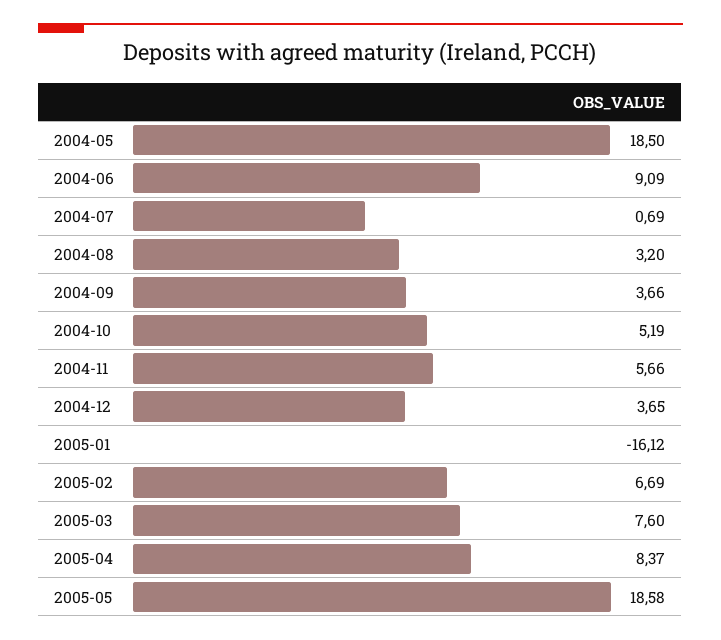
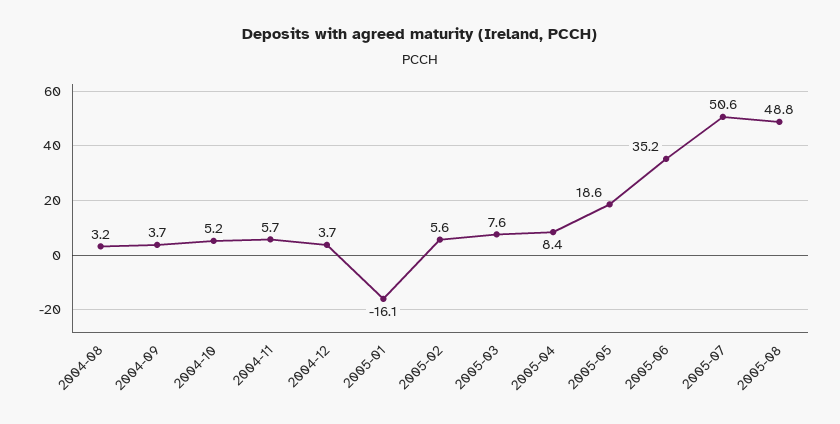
2004-05: 18.5 -> none
2004-06: 9.09 -> none
2004-07: 0.69 -> none
2005-02: 6.69 -> 5.6
2005-06: none -> 35.2
2005-07: none -> 50.6
2005-08: none -> 48.8

